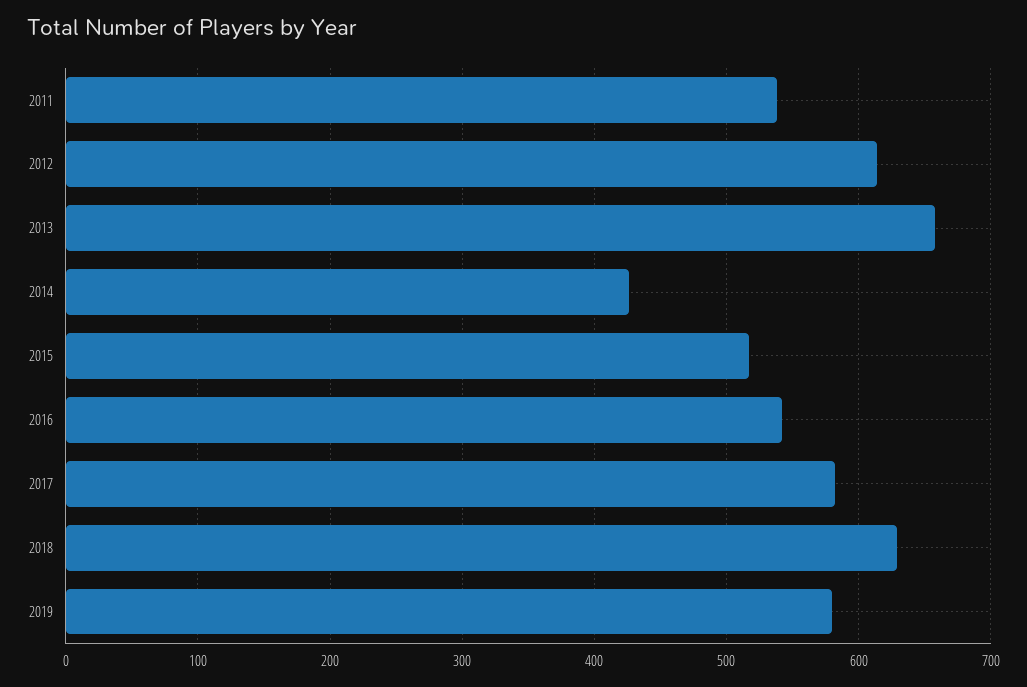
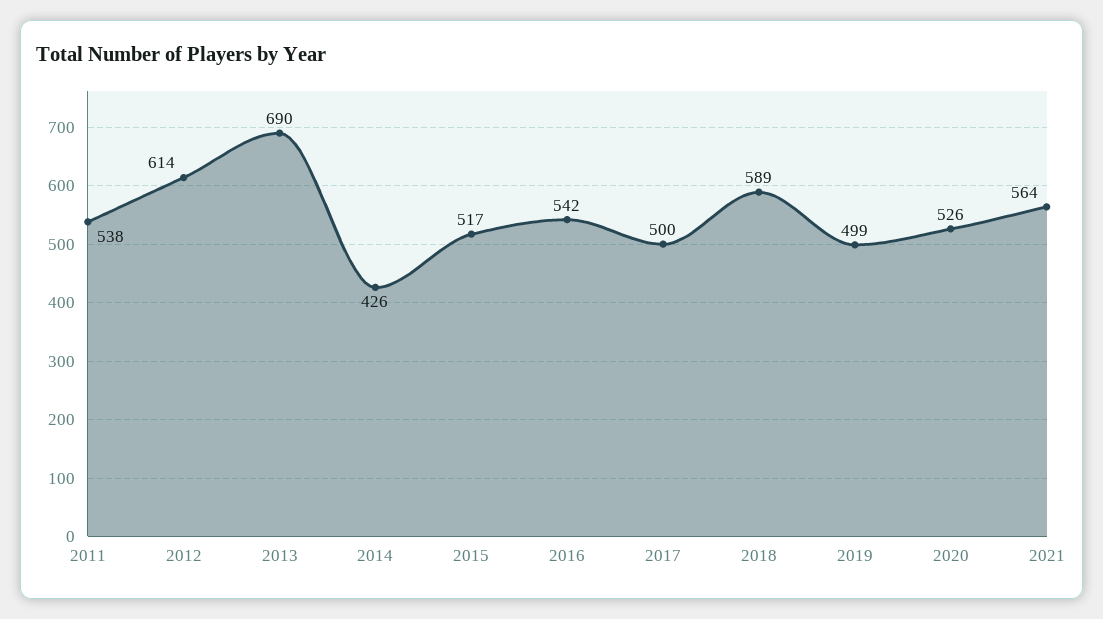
2013: 660 -> 690
2017: 580 -> 500
2018: 630 -> 589
2019: 580 -> 499
2020: none -> 526
2021: none -> 564

